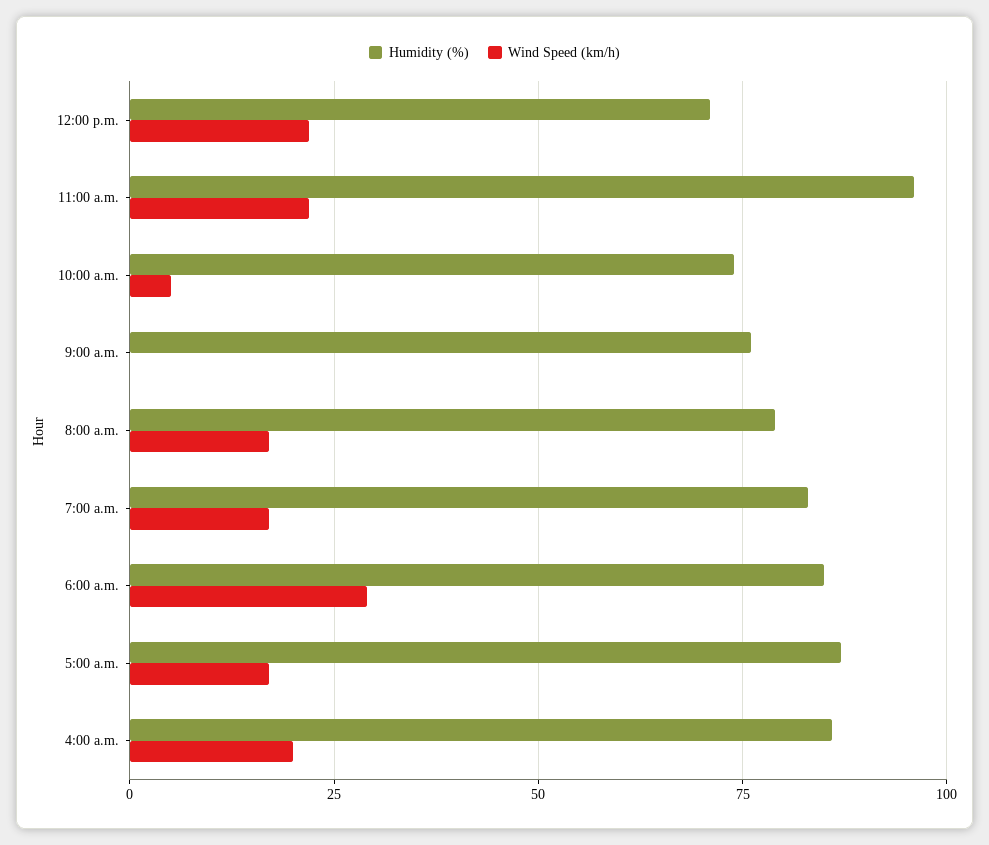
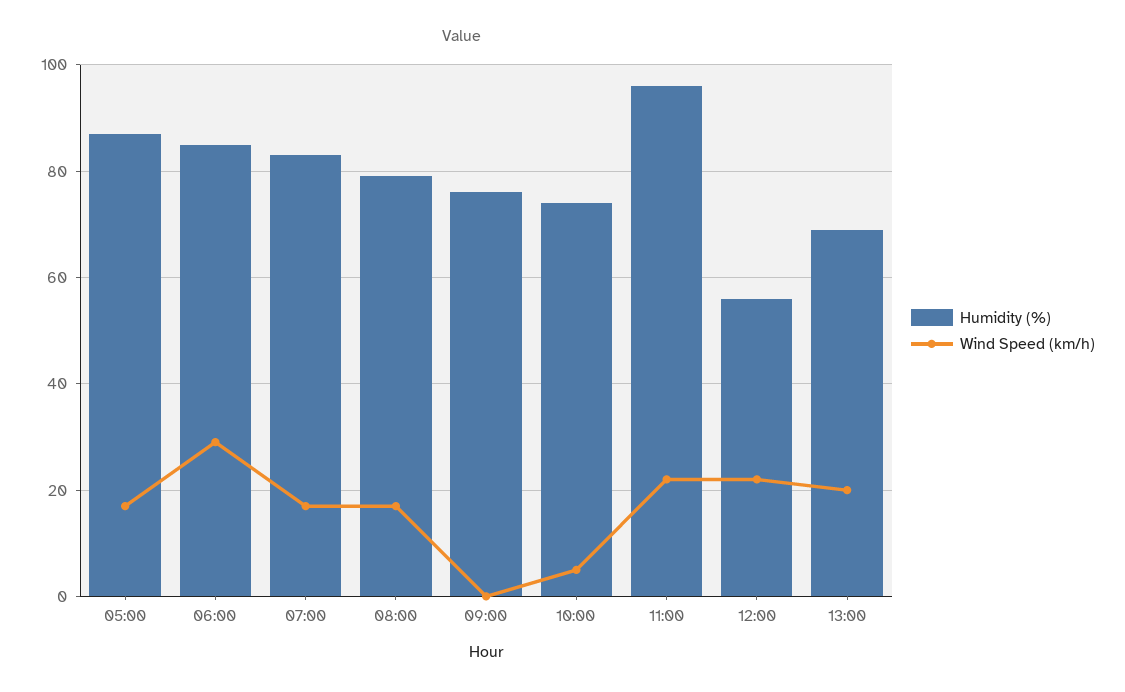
Humidity (%), 12:00 p.m.: 70 -> 55
Humidity (%), 4:00 a.m.: 85 -> none
Wind Speed (km/h), 4:00 a.m.: 20 -> none
Humidity (%), 13:00: none -> 70
Wind Speed (km/h), 13:00: none -> 20

